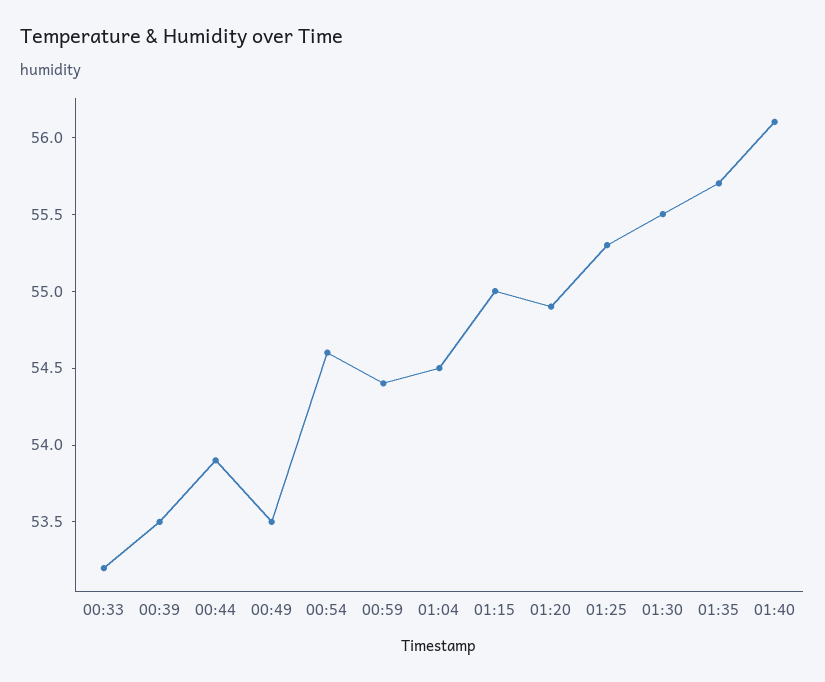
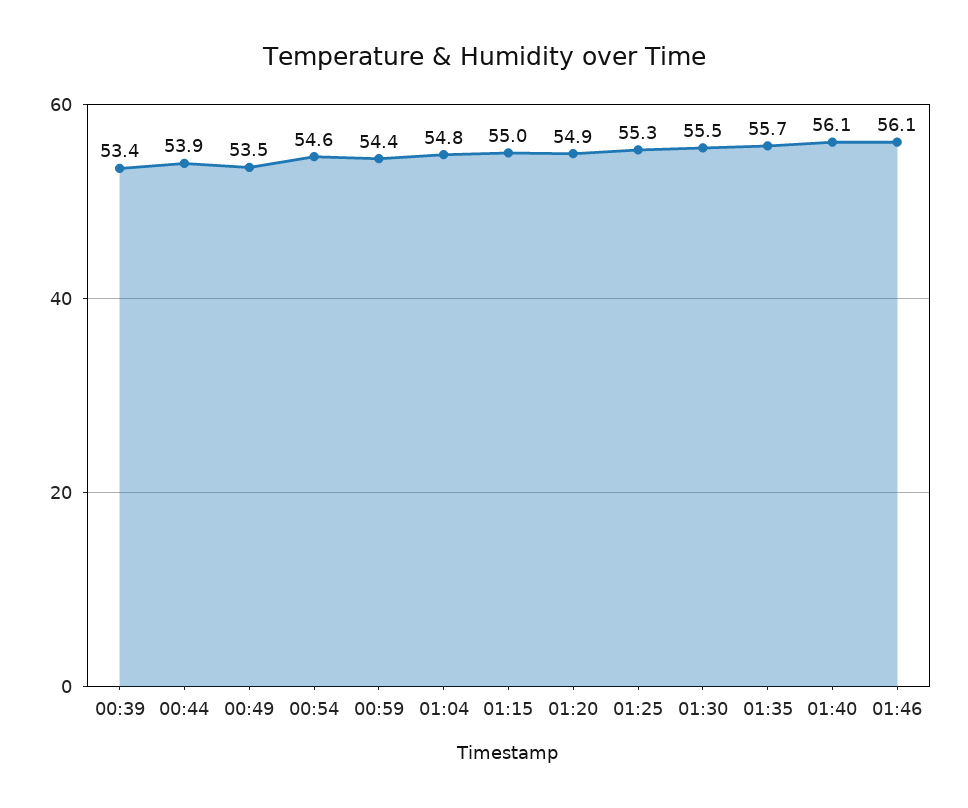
00:33: 53.2 -> none
00:39: 53.5 -> 53.4
01:04: 54.5 -> 54.8
01:46: none -> 56.1

